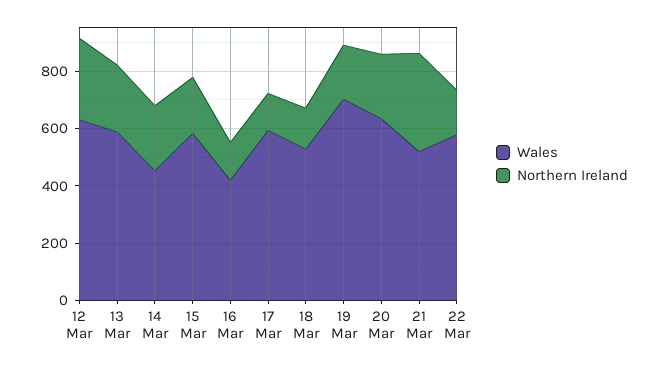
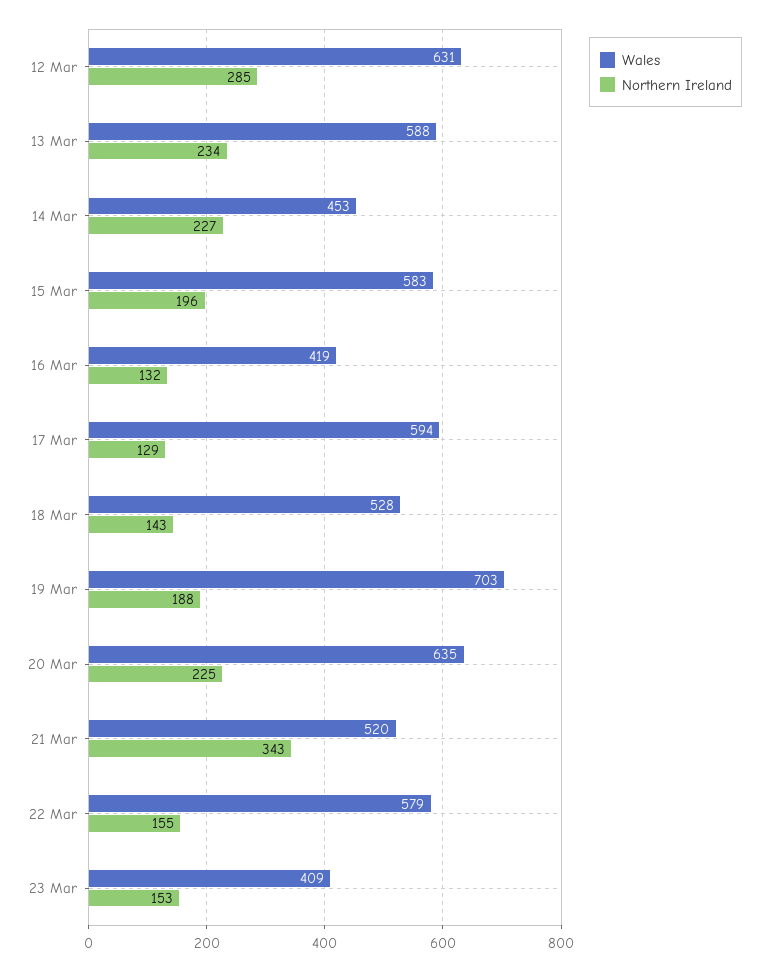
Wales, 23 Mar: none -> 409
Northern Ireland, 23 Mar: none -> 153

